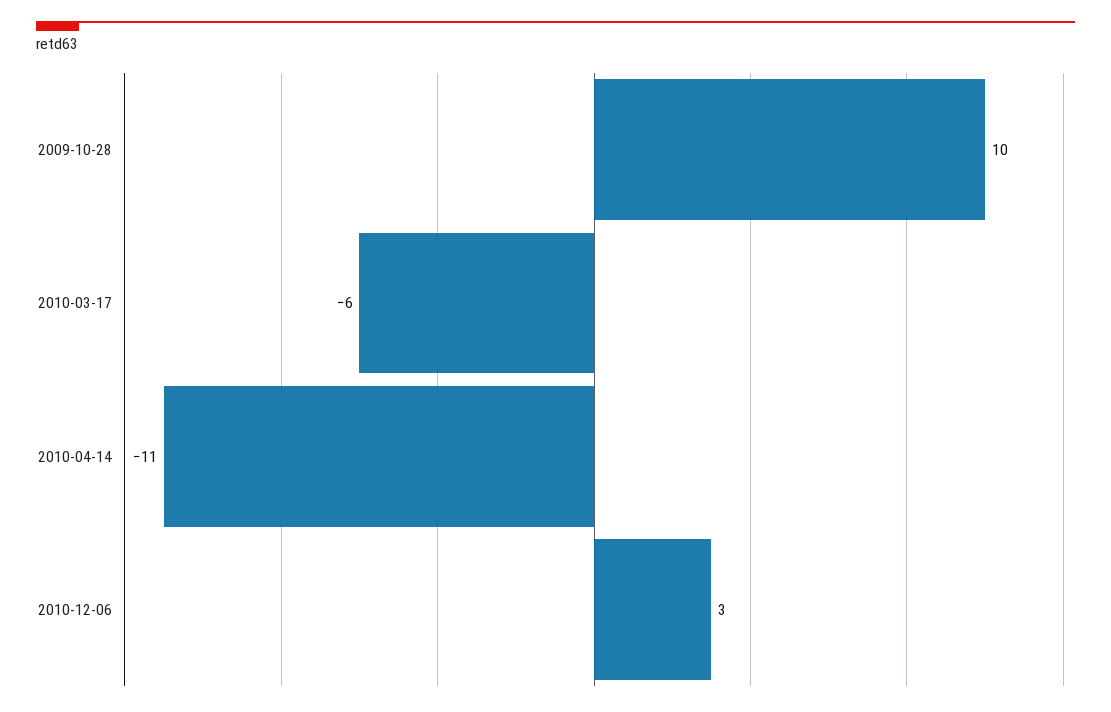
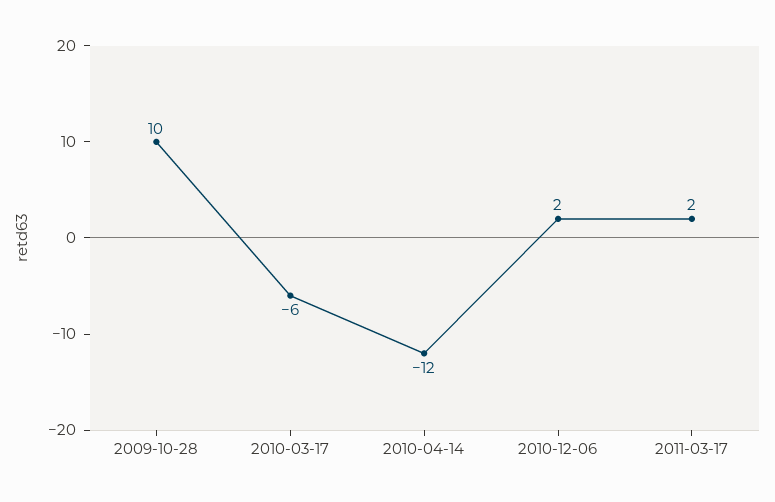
2010-04-14: -11 -> -12
2010-12-06: 3 -> 2
2011-03-17: none -> 2

